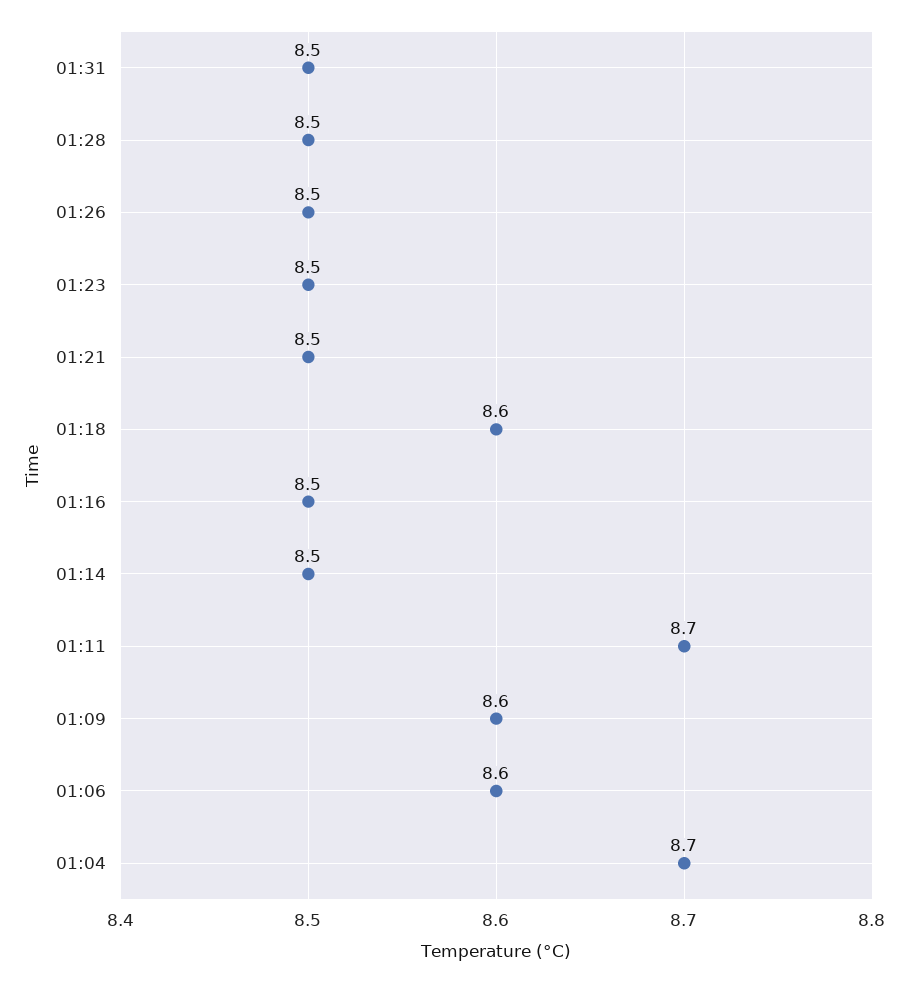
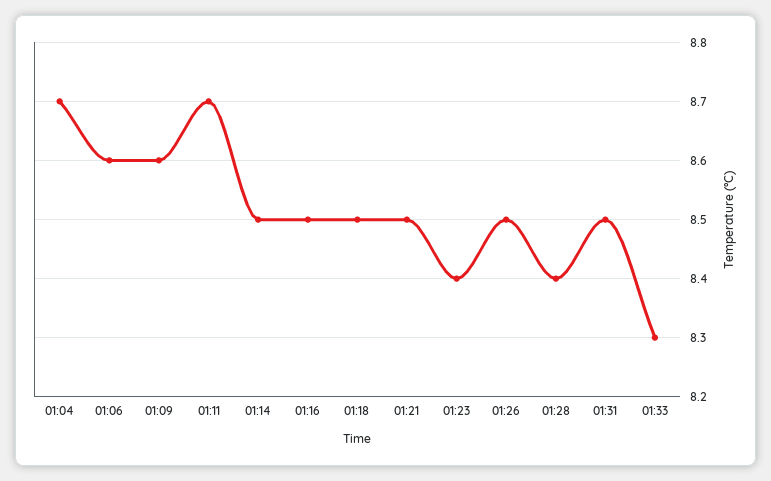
01:28: 8.5 -> 8.4
01:23: 8.5 -> 8.4
01:18: 8.6 -> 8.5
01:33: none -> 8.3

